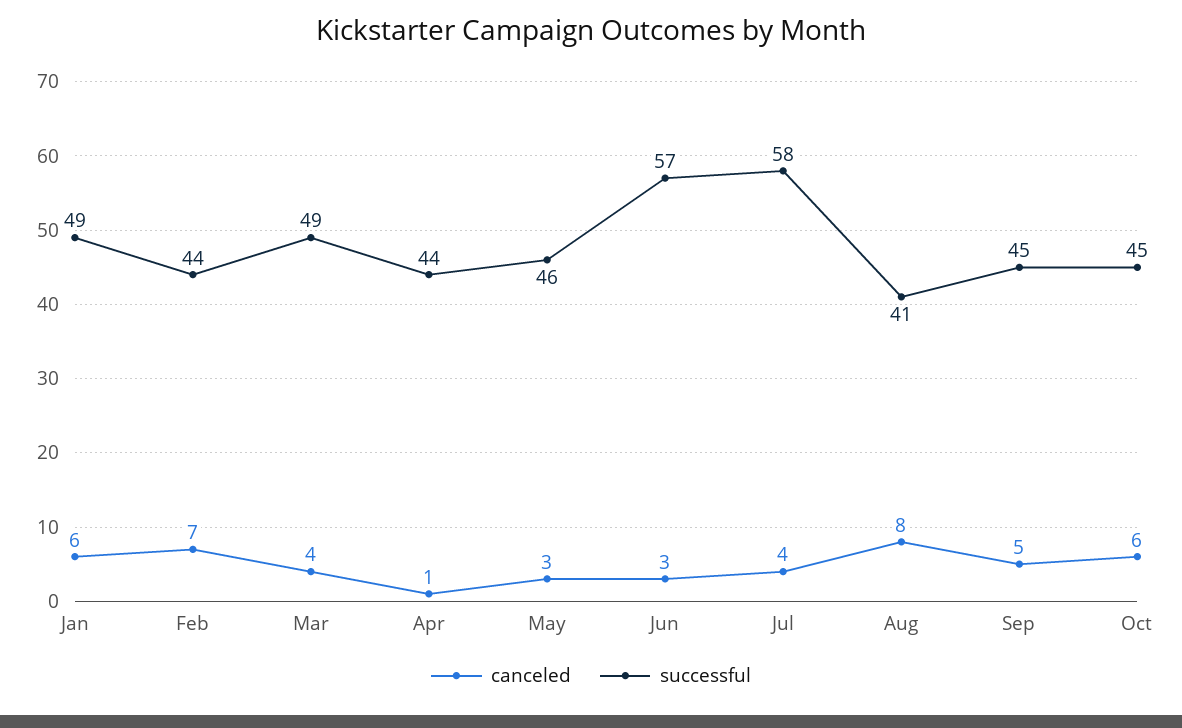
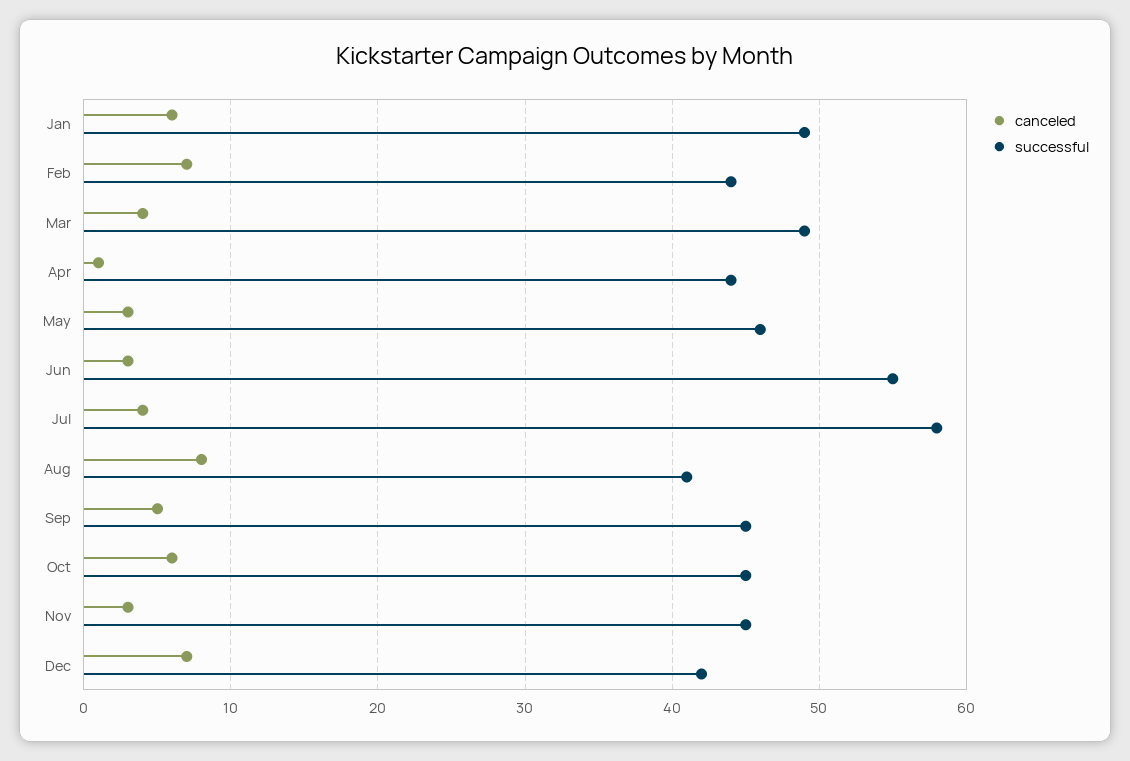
successful, Jun: 57 -> 55
canceled, Nov: none -> 3
successful, Nov: none -> 45
canceled, Dec: none -> 7
successful, Dec: none -> 42

